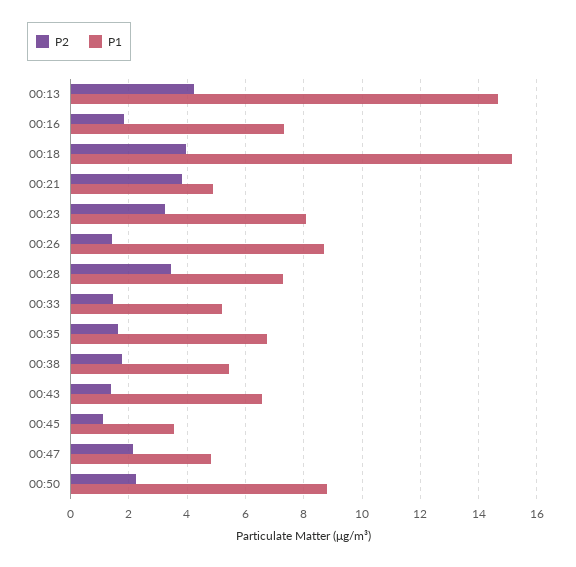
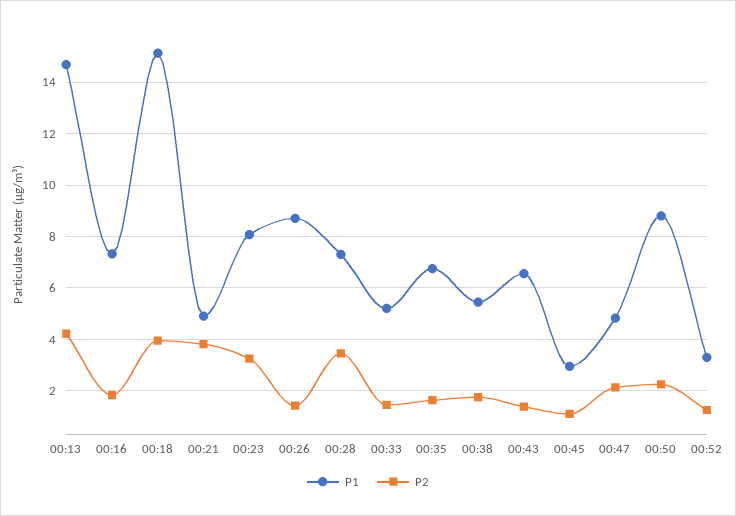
P1, 00:45: 3.5 -> 3
P1, 00:52: none -> 3.25
P2, 00:52: none -> 1.25

